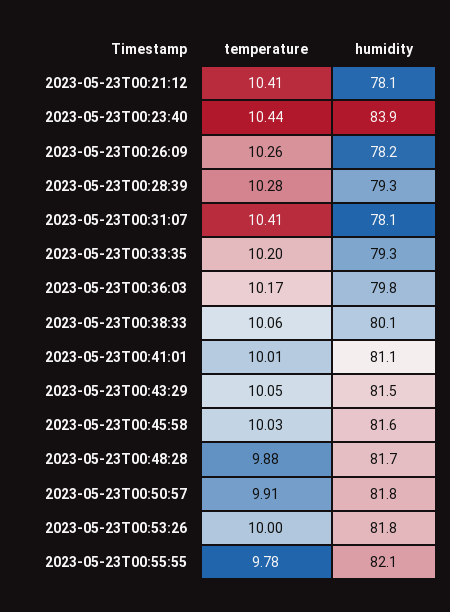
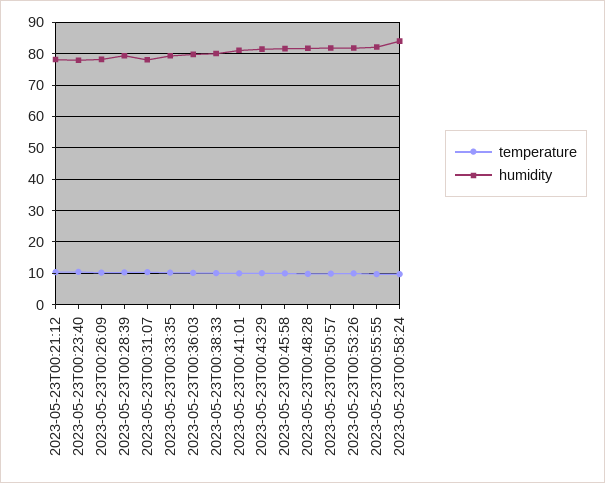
humidity, 2023-05-23T00:23:40: 83.9 -> 78
temperature, 2023-05-23T00:58:24: none -> 10
humidity, 2023-05-23T00:58:24: none -> 84

